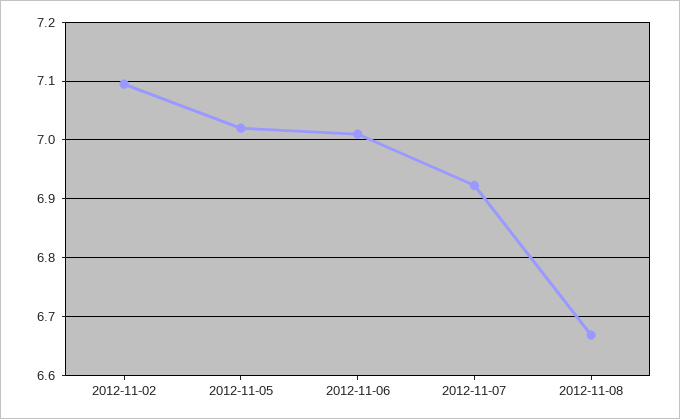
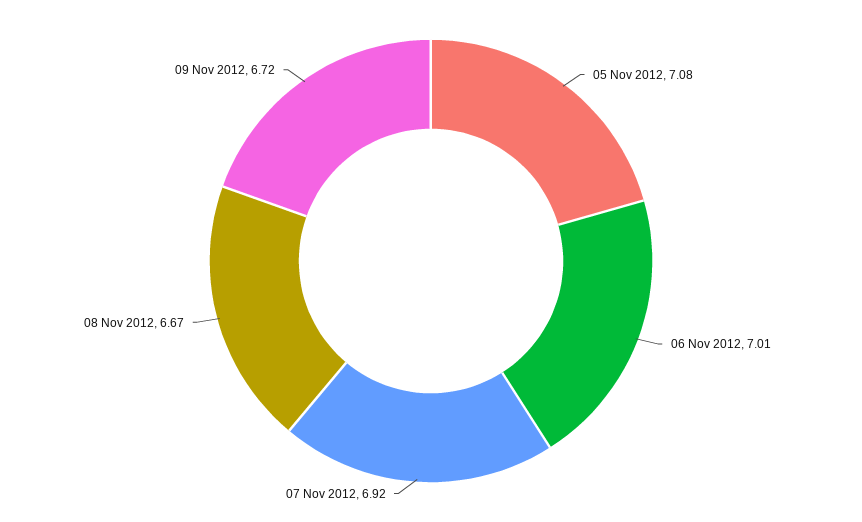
2012-11-02: 7.1 -> none
2012-11-05: 7.02 -> 7.08
09 Nov 2012: none -> 6.72

